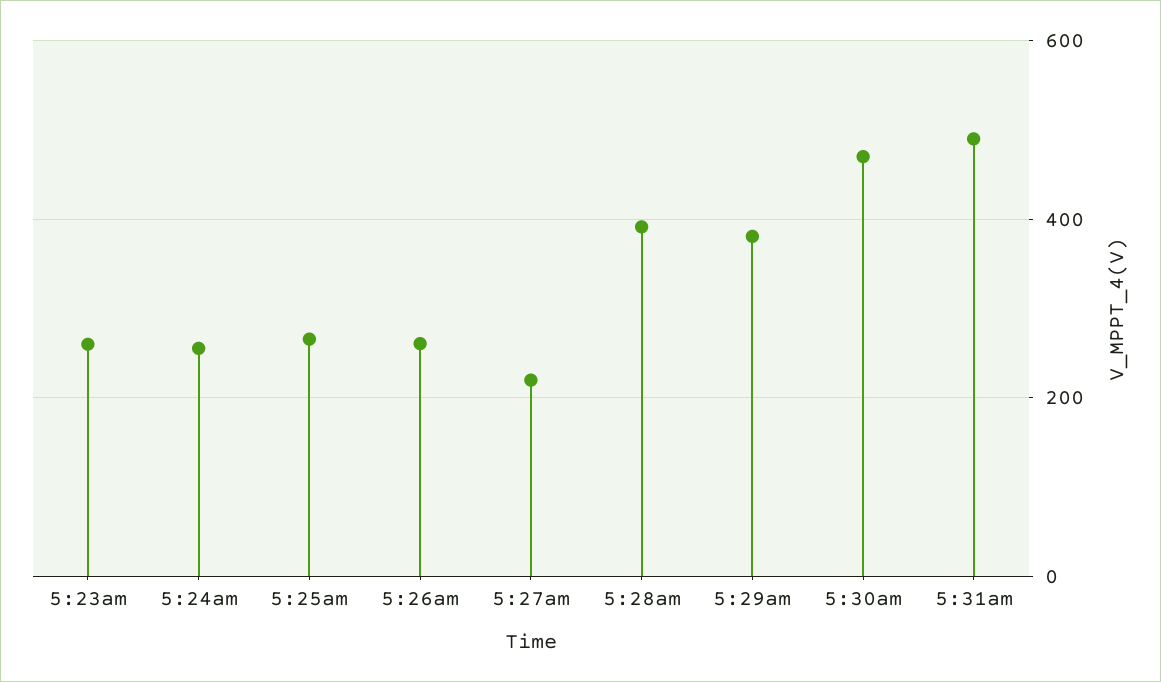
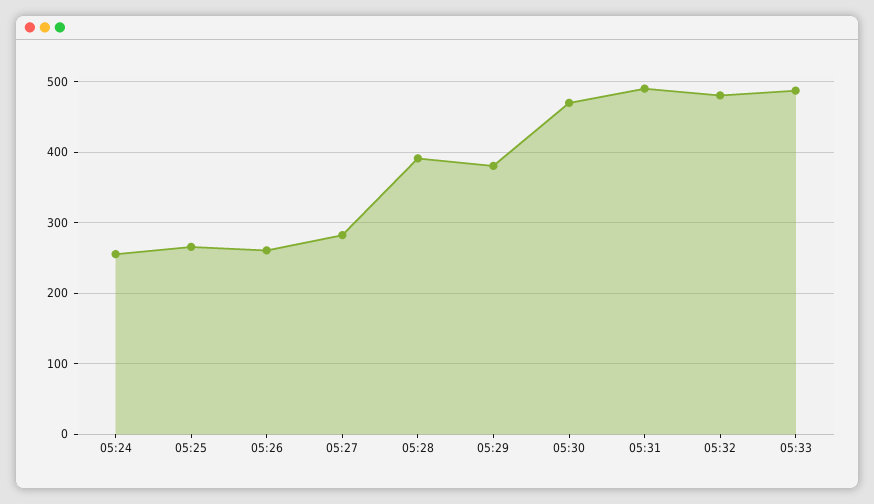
5:23am: 260 -> none
5:27am: 220 -> 280
05:32: none -> 480
05:33: none -> 490

